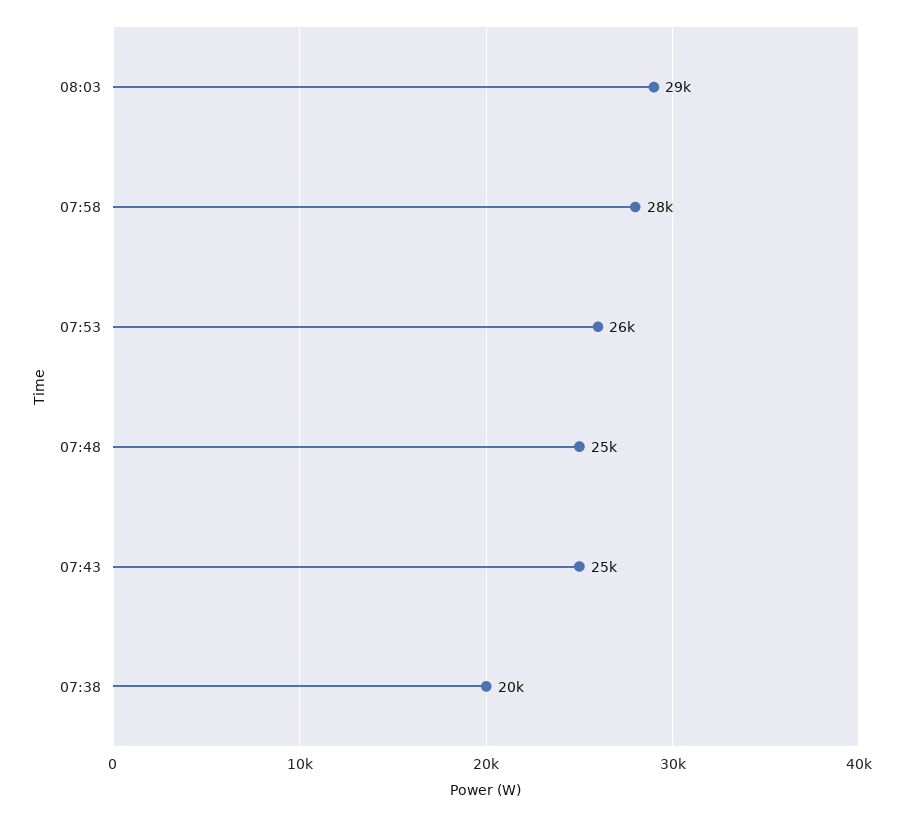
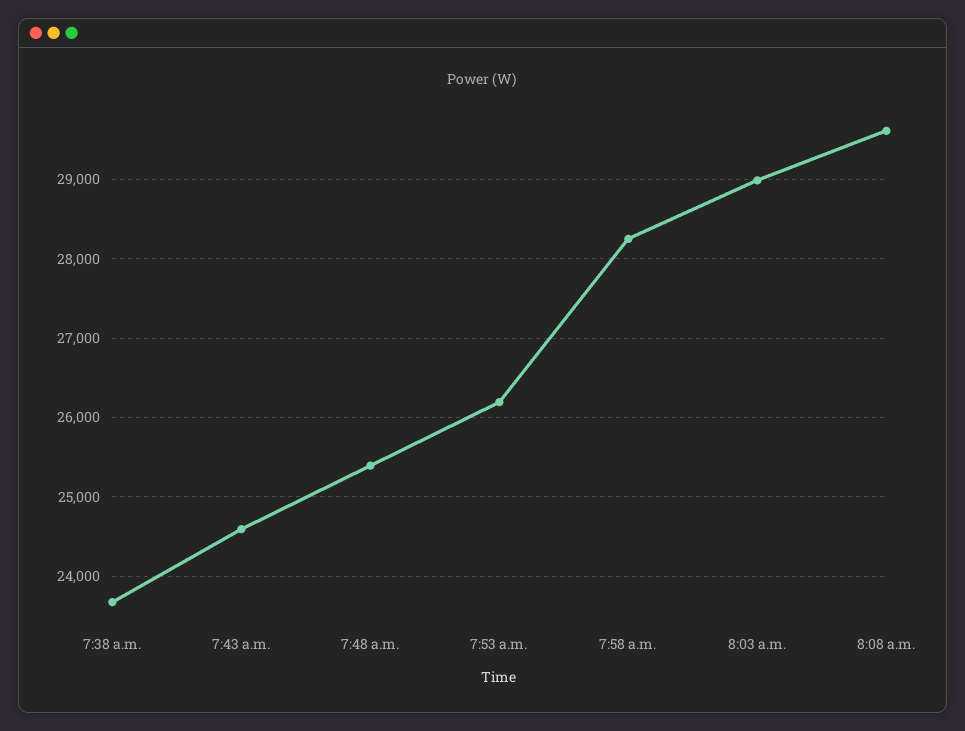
07:38: 20000 -> 23700
8:08 a.m.: none -> 29600

